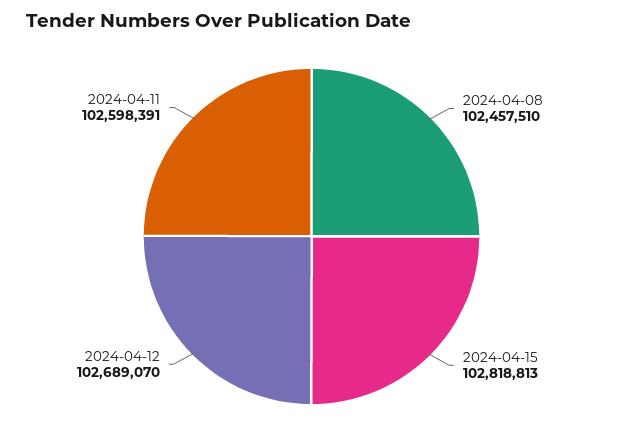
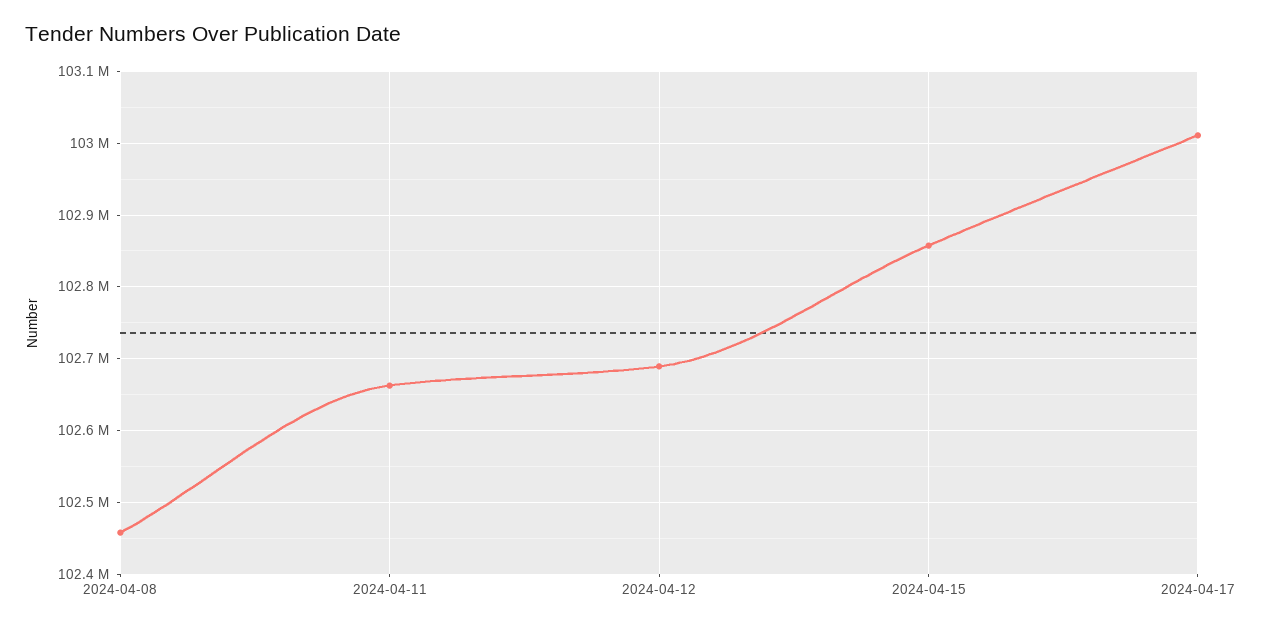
2024-04-15: 102818813 -> 102860000
2024-04-11: 102598391 -> 102660000
2024-04-17: none -> 103010000

